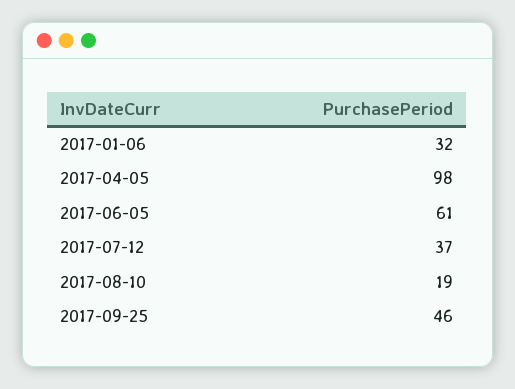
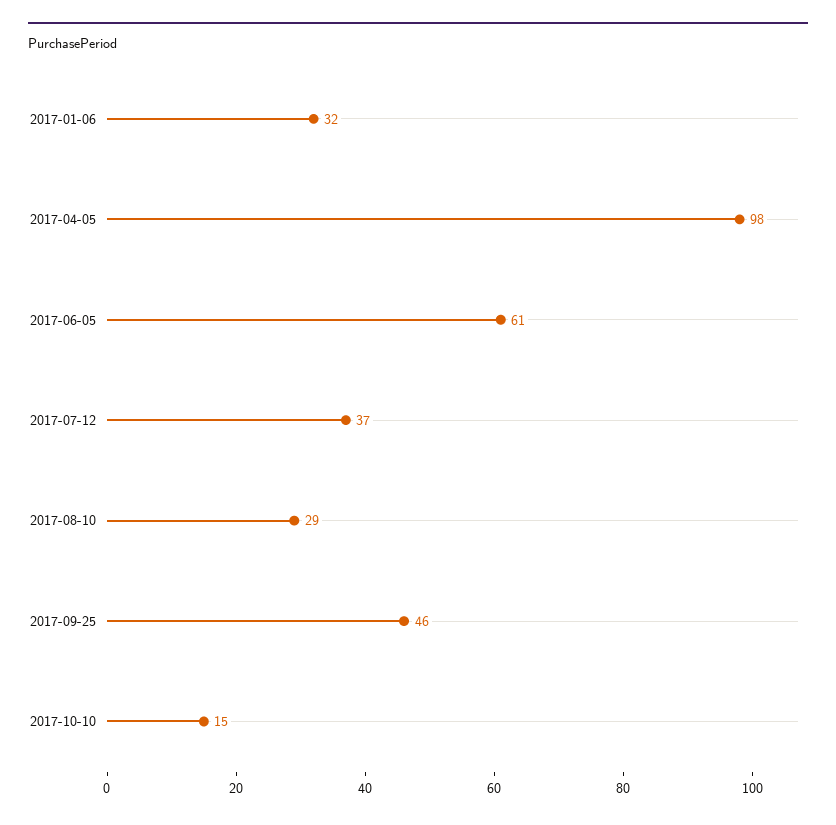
2017-08-10: 19 -> 29
2017-10-10: none -> 15

